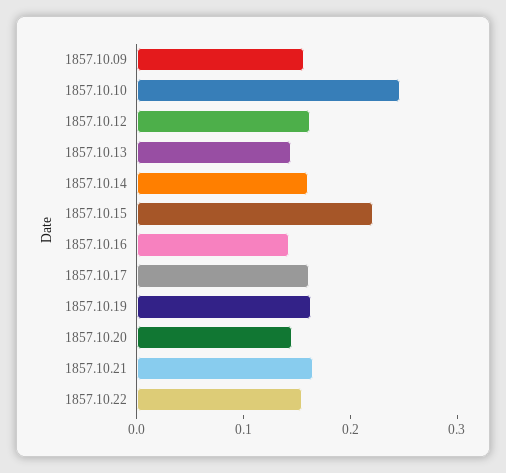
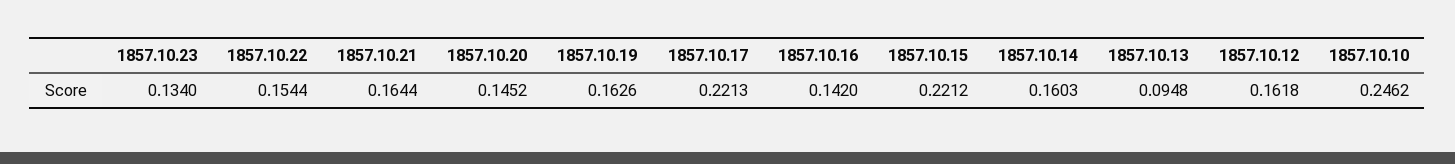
1857.10.09: 0.16 -> none
1857.10.13: 0.14 -> 0.0948
1857.10.17: 0.16 -> 0.2213
1857.10.23: none -> 0.134

